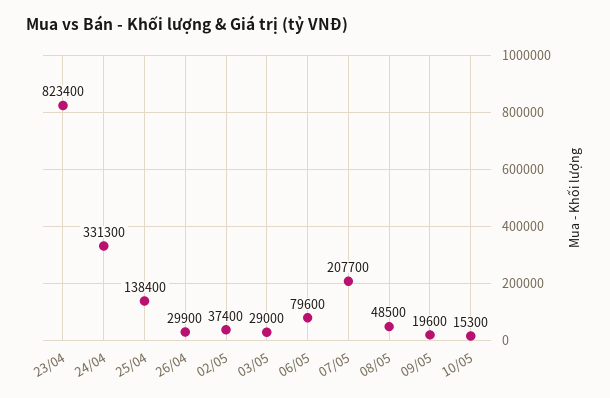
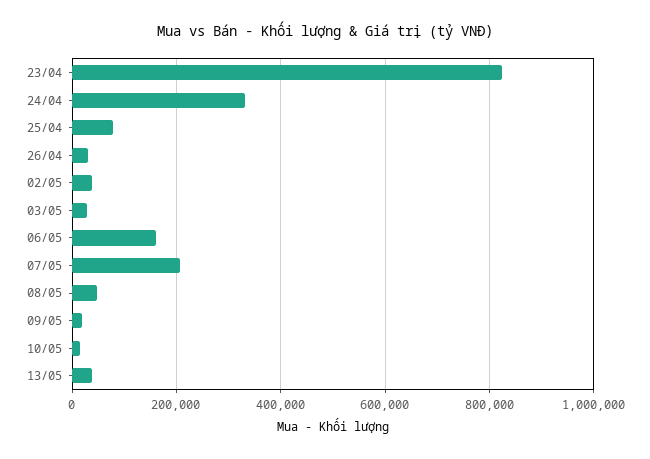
25/04: 138400 -> 80000
06/05: 79600 -> 160000
13/05: none -> 40000

